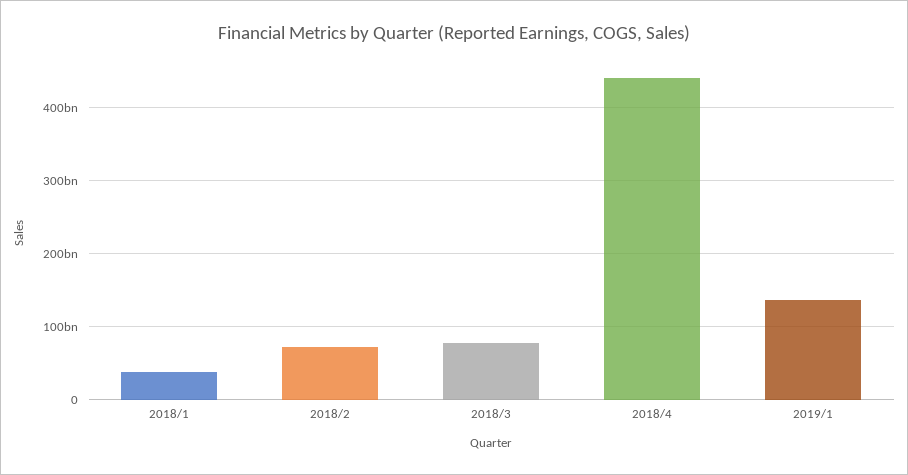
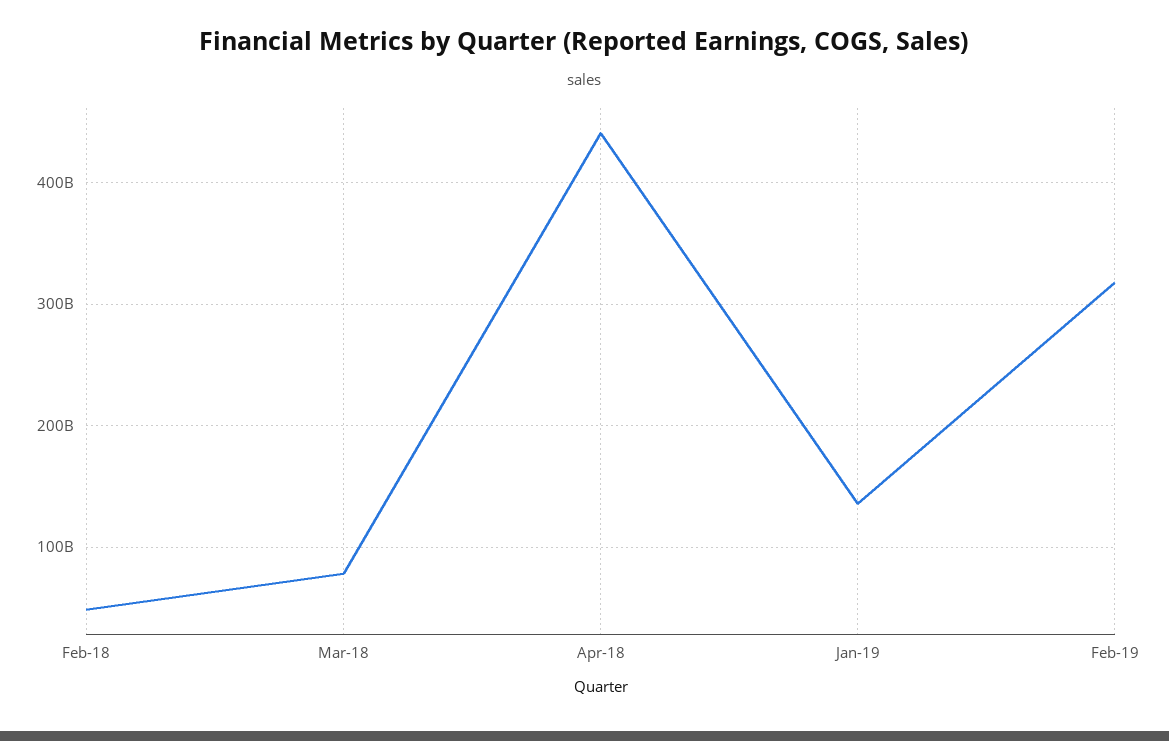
2018/1: 40000000000 -> none
2018/2: 70000000000 -> 50000000000
Feb-19: none -> 320000000000

